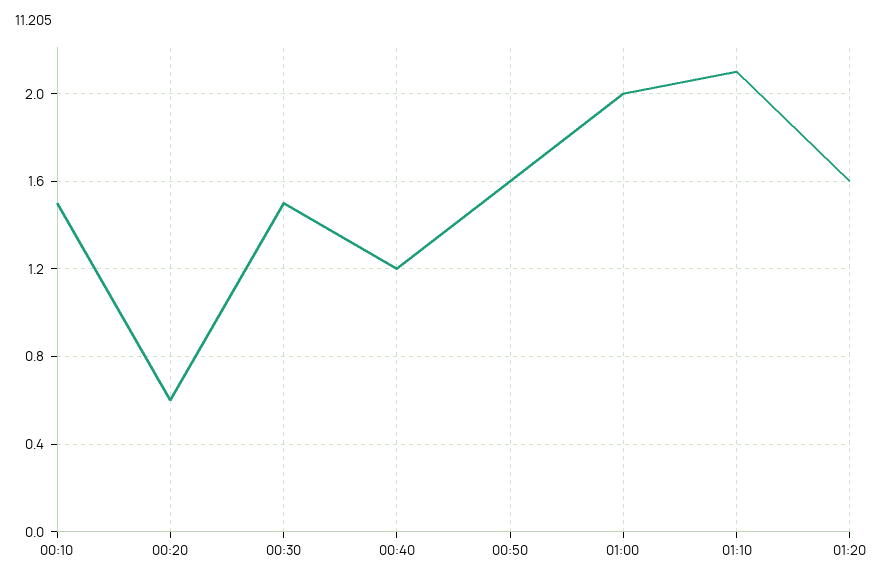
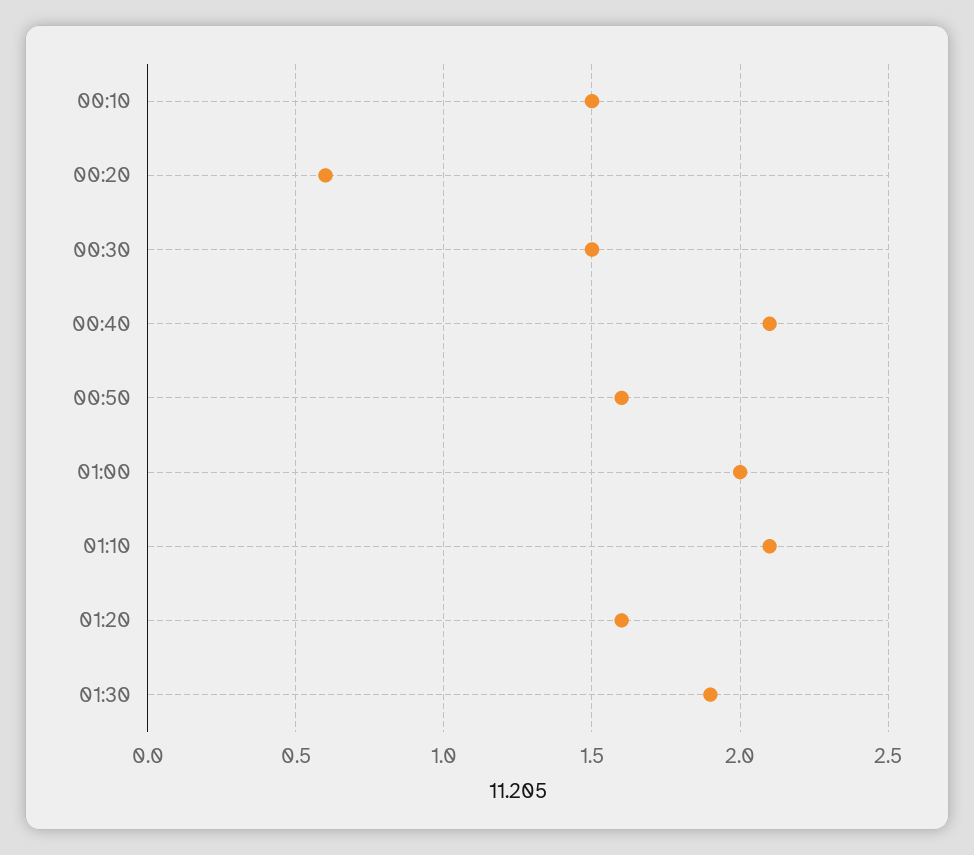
00:40: 1.2 -> 2.1
01:30: none -> 1.9

